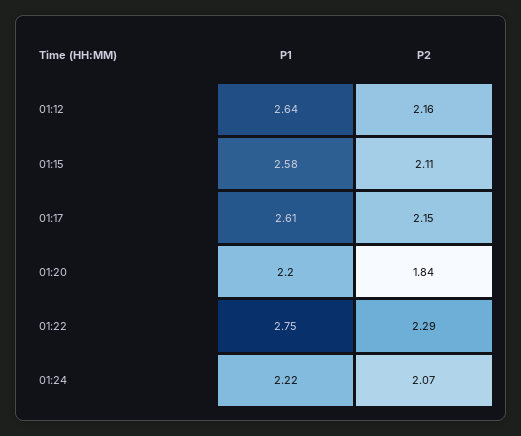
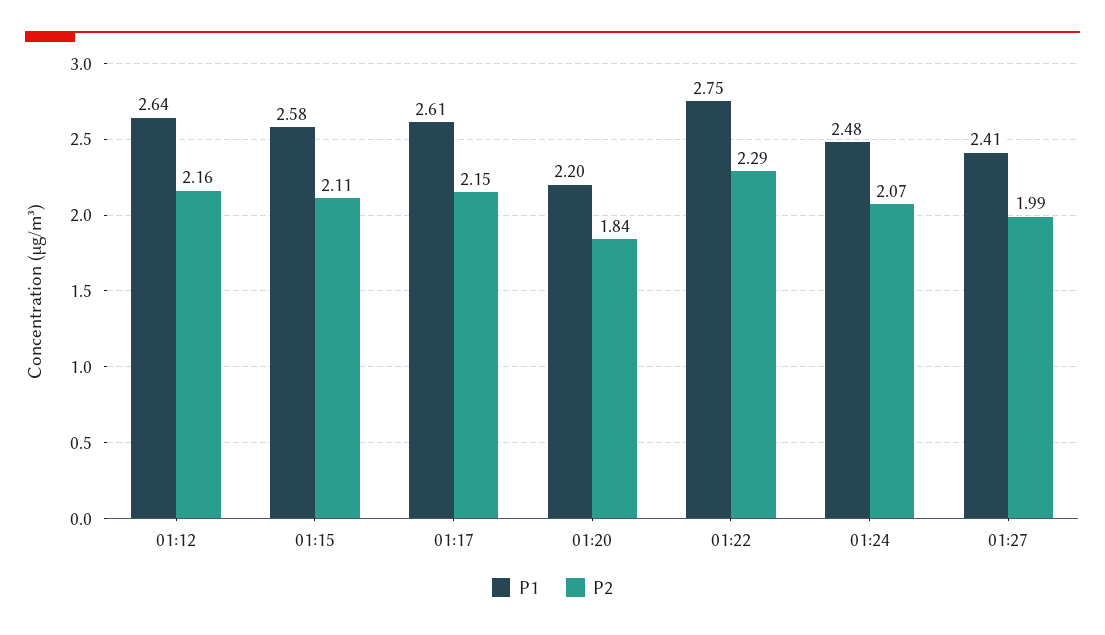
P1, 01:24: 2.22 -> 2.48
P1, 01:27: none -> 2.41
P2, 01:27: none -> 1.99

